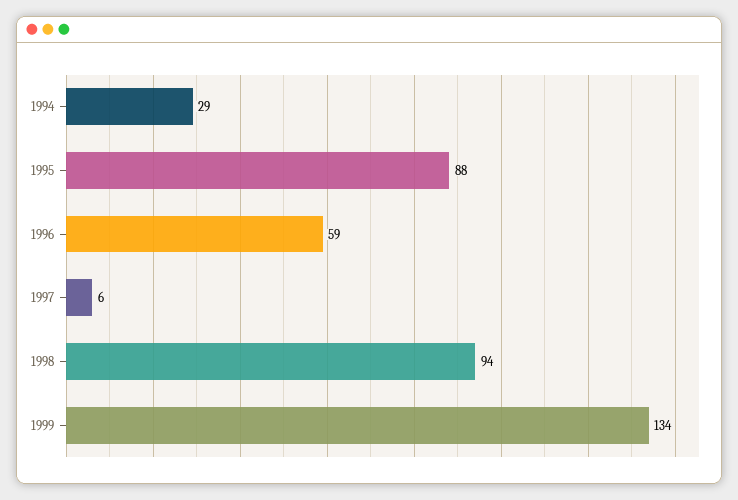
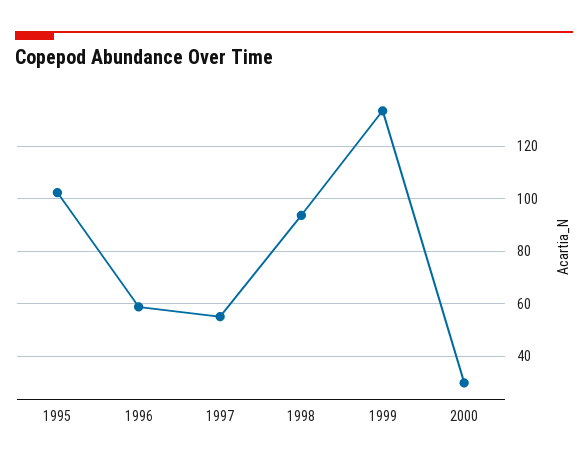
1994: 29 -> none
1995: 88 -> 102.5
1997: 6 -> 55
2000: none -> 30

